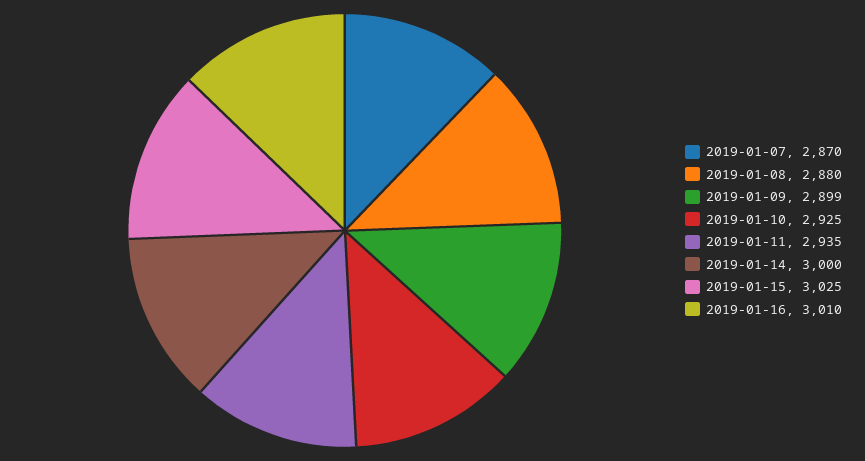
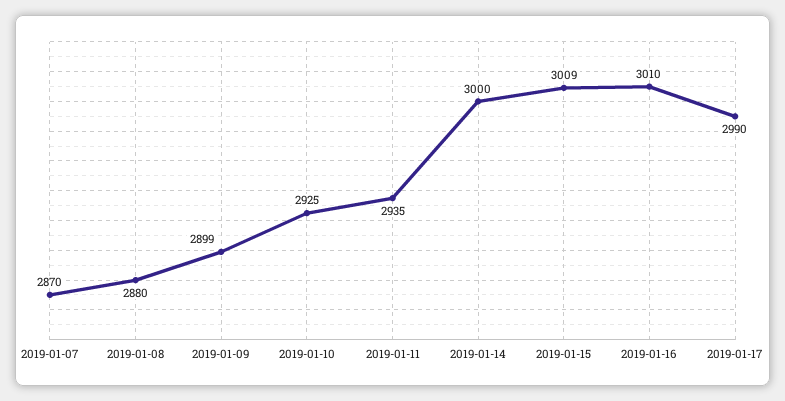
2019-01-15: 3025 -> 3009
2019-01-17: none -> 2990

